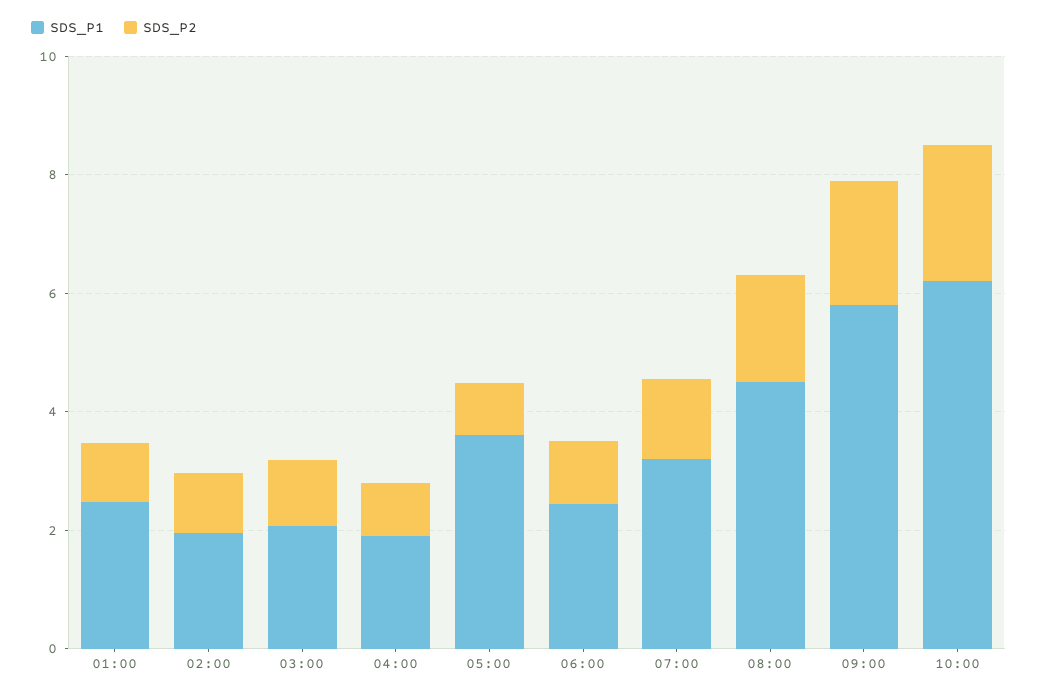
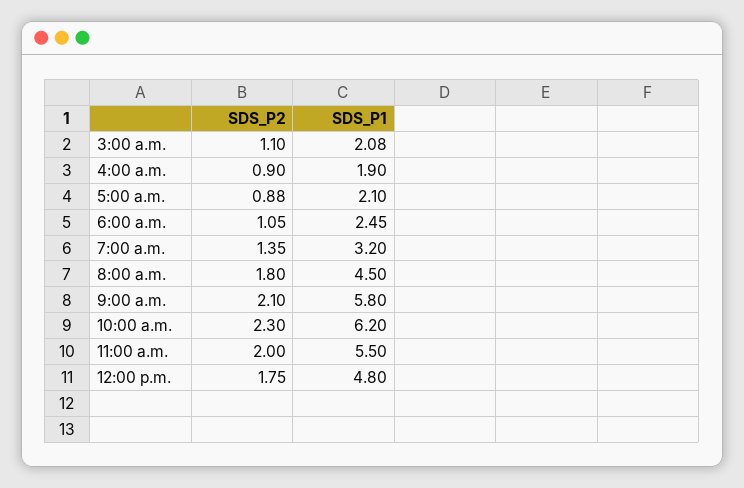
SDS_P1, 01:00: 2.5 -> none
SDS_P2, 01:00: 1 -> none
SDS_P1, 02:00: 2 -> none
SDS_P2, 02:00: 1 -> none
SDS_P1, 05:00: 3.5 -> 2.1
SDS_P2, 11:00 a.m.: none -> 2
SDS_P1, 11:00 a.m.: none -> 5.5
SDS_P2, 12:00 p.m.: none -> 1.75
SDS_P1, 12:00 p.m.: none -> 4.8

